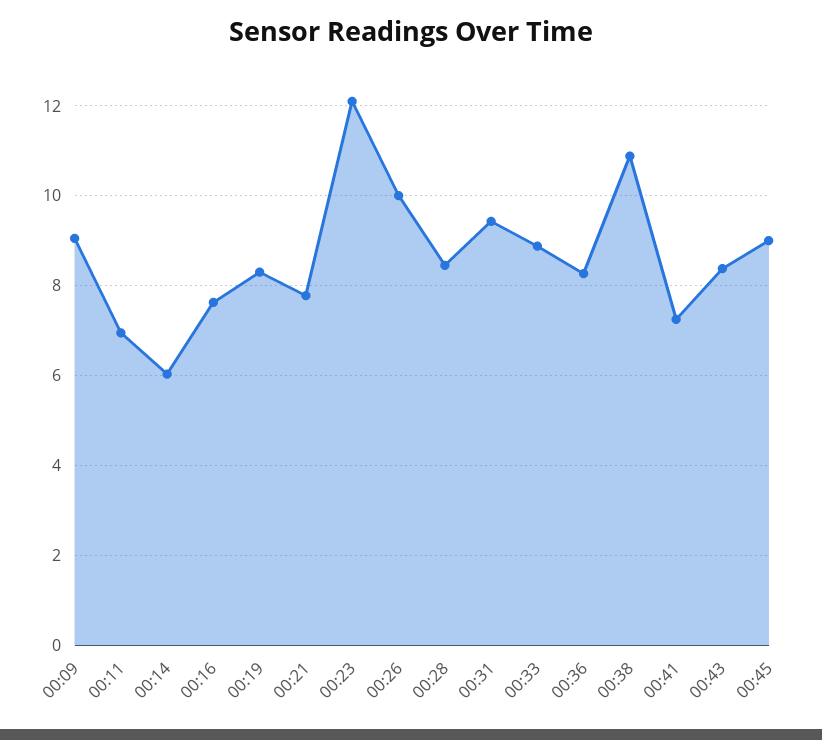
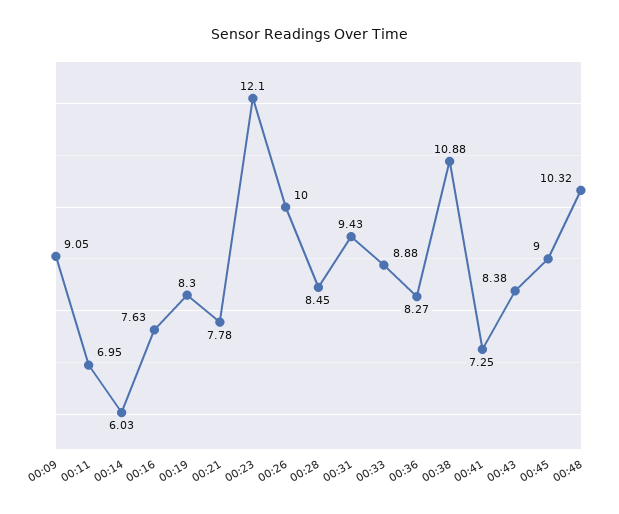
00:48: none -> 10.32

